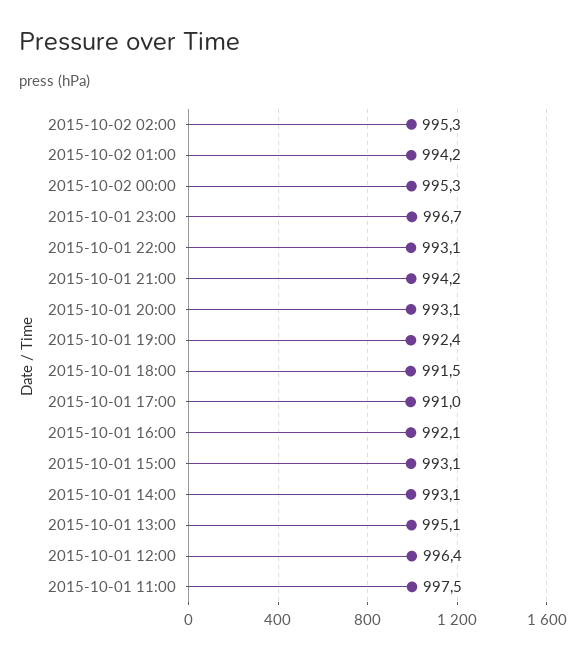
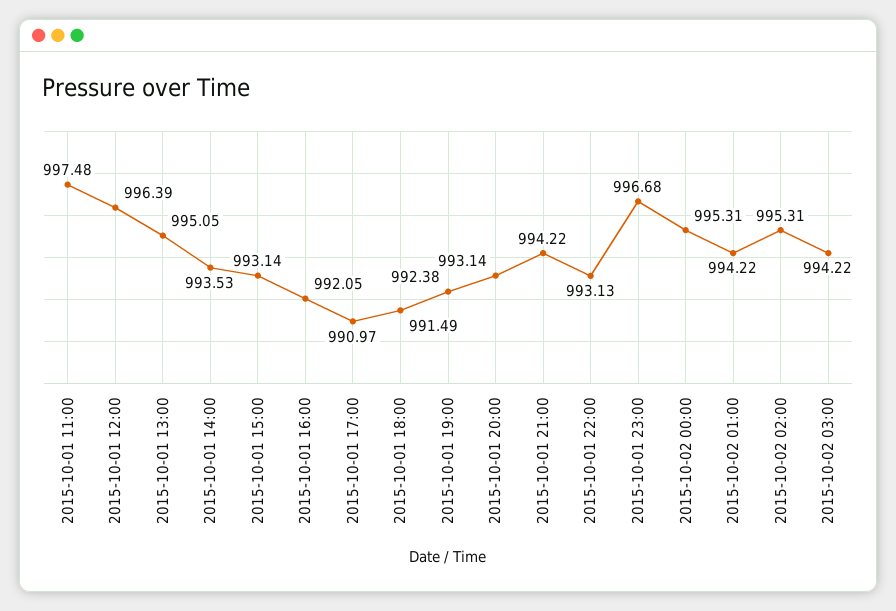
2015-10-01 14:00: 993.1 -> 993.53
2015-10-02 03:00: none -> 994.22

